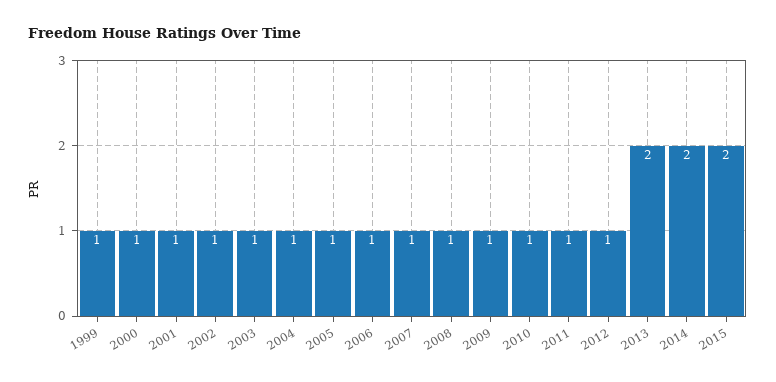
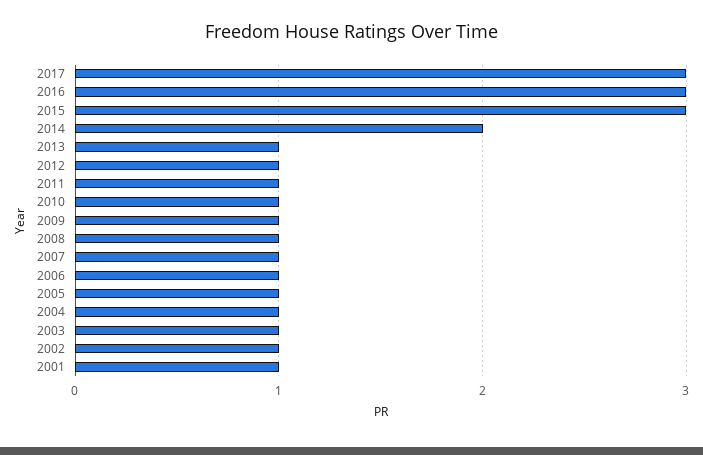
1999: 1 -> none
2000: 1 -> none
2013: 2 -> 1
2015: 2 -> 3
2017: none -> 3
2016: none -> 3

